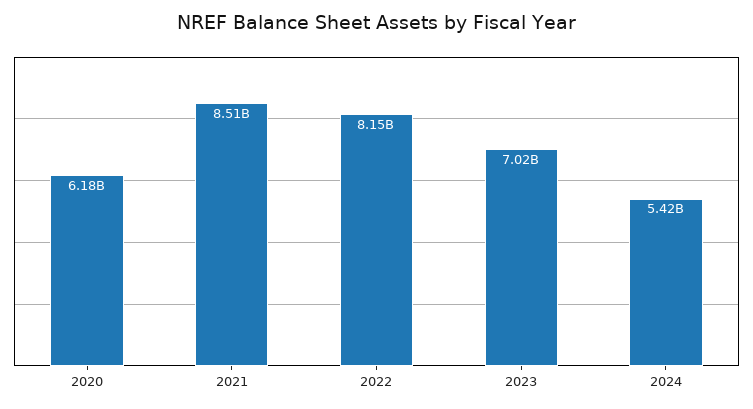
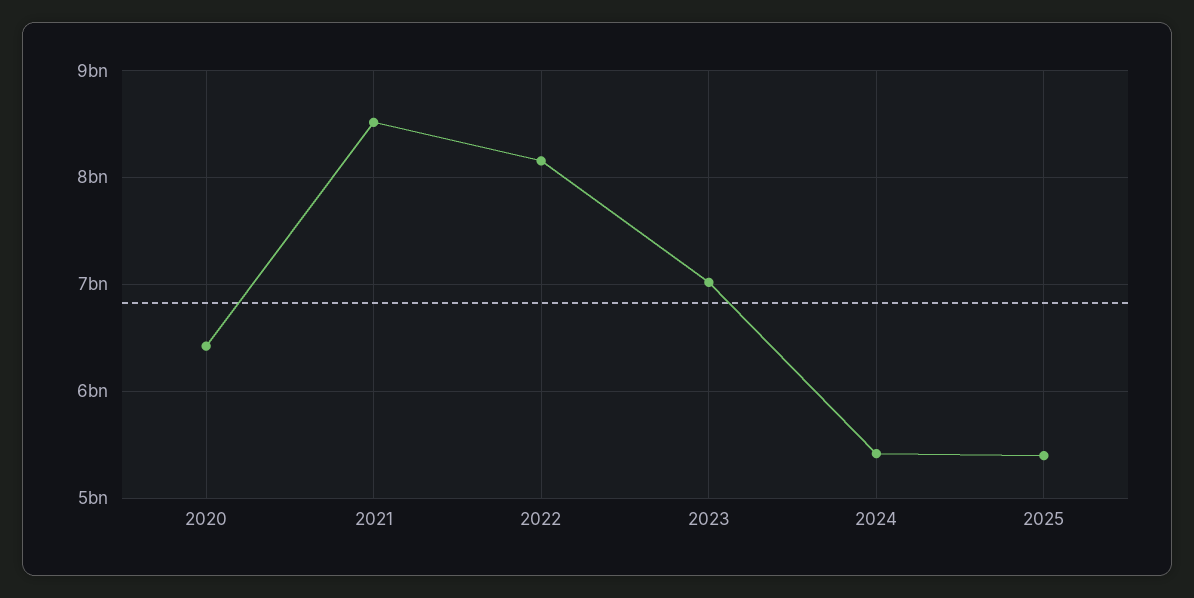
2020: 6180000000 -> 6400000000
2025: none -> 5400000000

